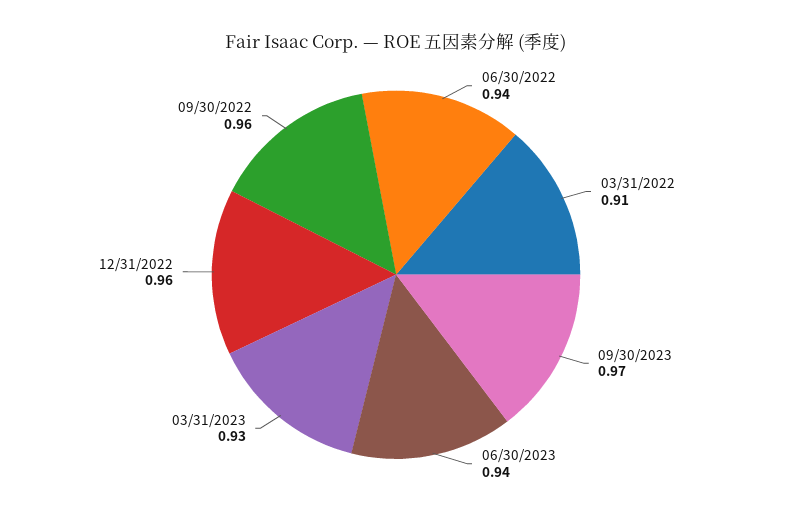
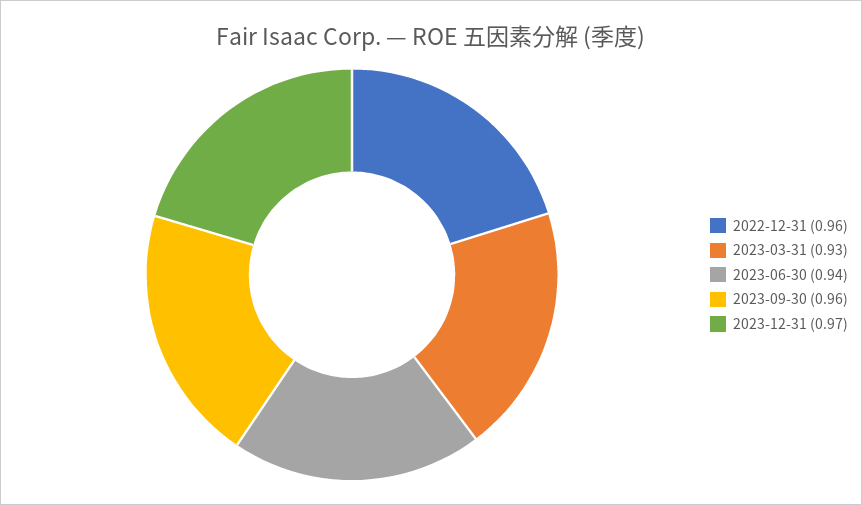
06/30/2022: 0.94 -> none
03/31/2022: 0.91 -> none
09/30/2023: 0.97 -> 0.96
09/30/2022: 0.96 -> none
2023-12-31: none -> 0.97

